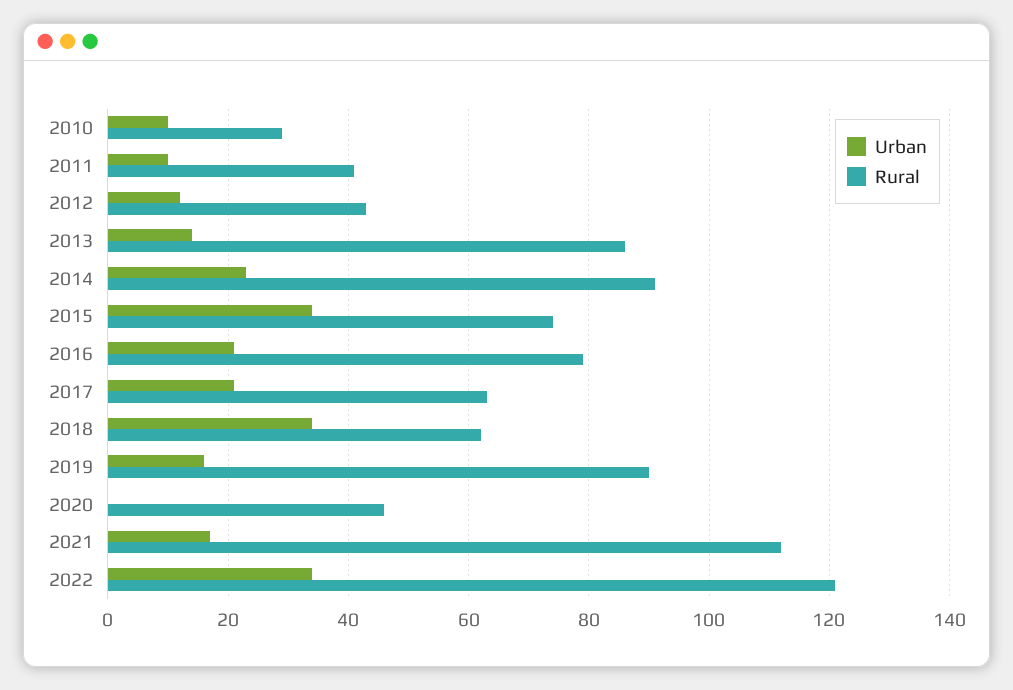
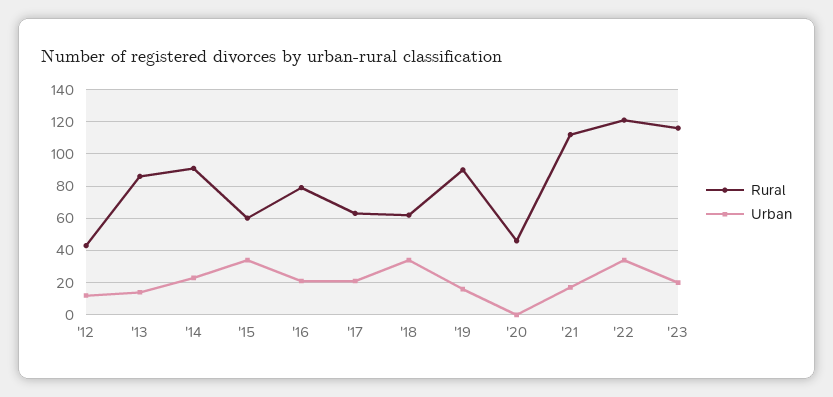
Urban, 2010: 10 -> none
Rural, 2010: 30 -> none
Urban, 2011: 10 -> none
Rural, 2011: 40 -> none
Rural, 2015: 75 -> 60
Rural, '23: none -> 115
Urban, '23: none -> 20

